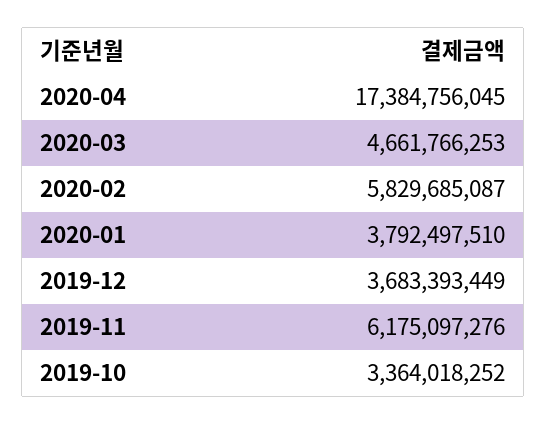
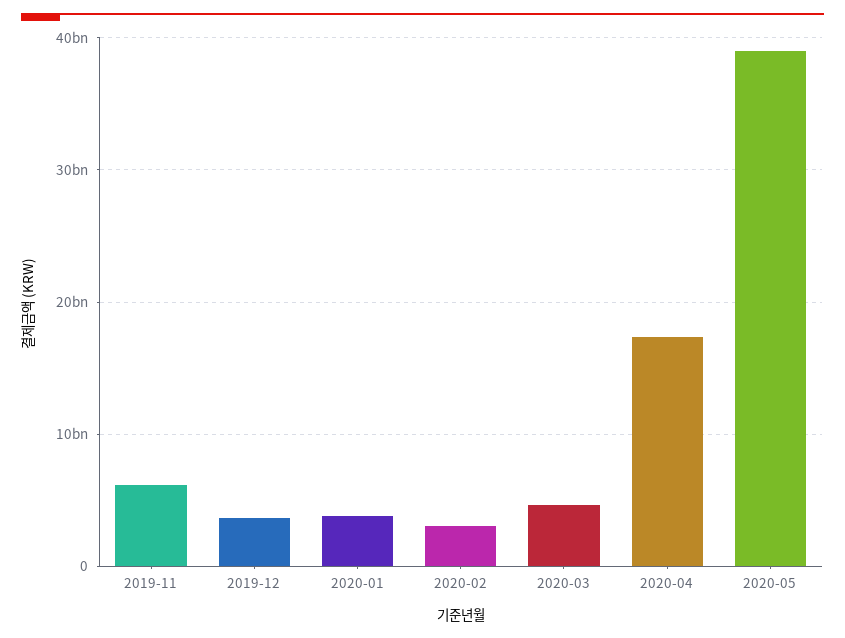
2020-02: 5829685087 -> 3000000000
2019-10: 3364018252 -> none
2020-05: none -> 39000000000

